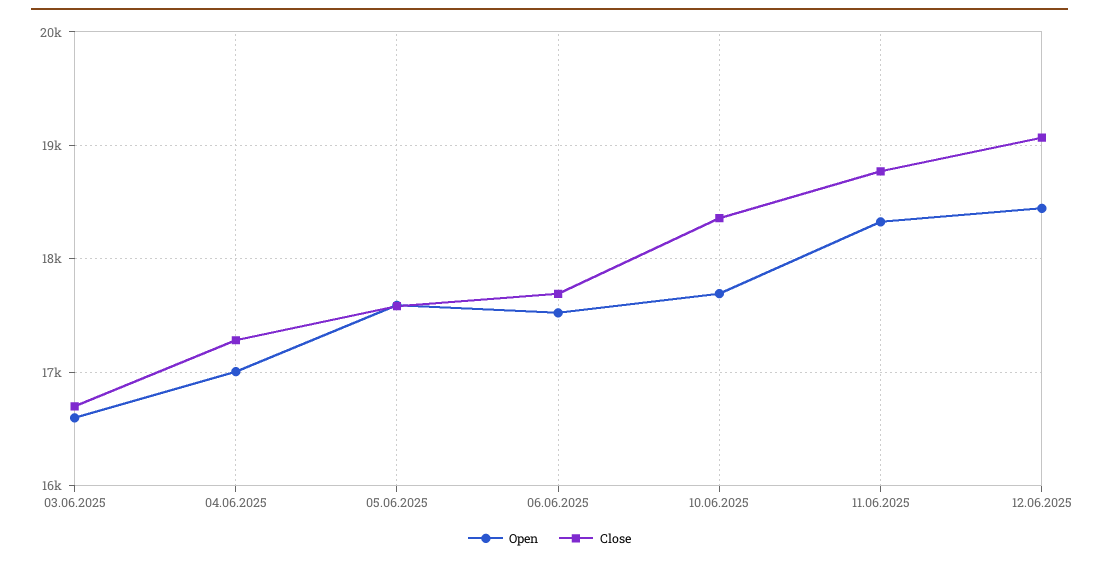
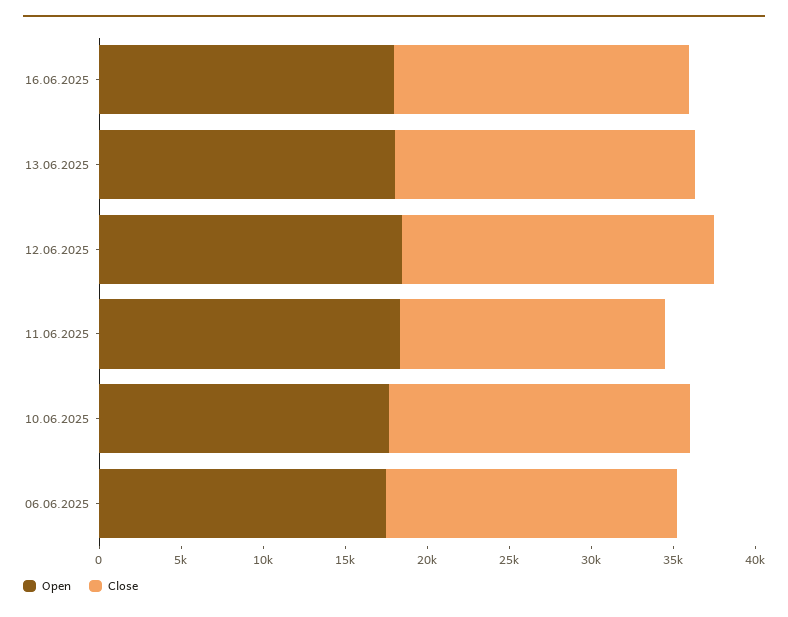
Open, 03.06.2025: 16600 -> none
Close, 03.06.2025: 16700 -> none
Open, 04.06.2025: 17000 -> none
Close, 04.06.2025: 17300 -> none
Open, 05.06.2025: 17600 -> none
Close, 05.06.2025: 17600 -> none
Close, 11.06.2025: 18800 -> 16000
Open, 16.06.2025: none -> 18000
Close, 16.06.2025: none -> 18000
Open, 13.06.2025: none -> 18000
Close, 13.06.2025: none -> 18000

